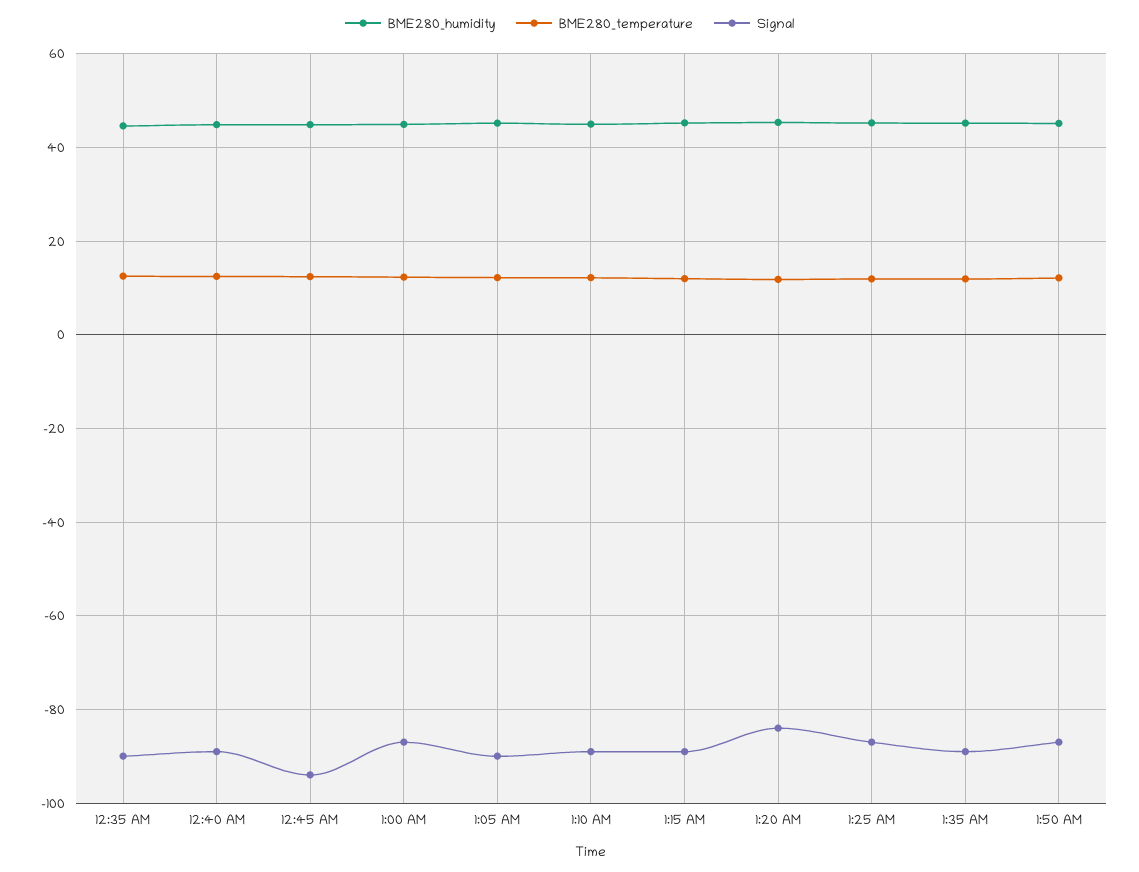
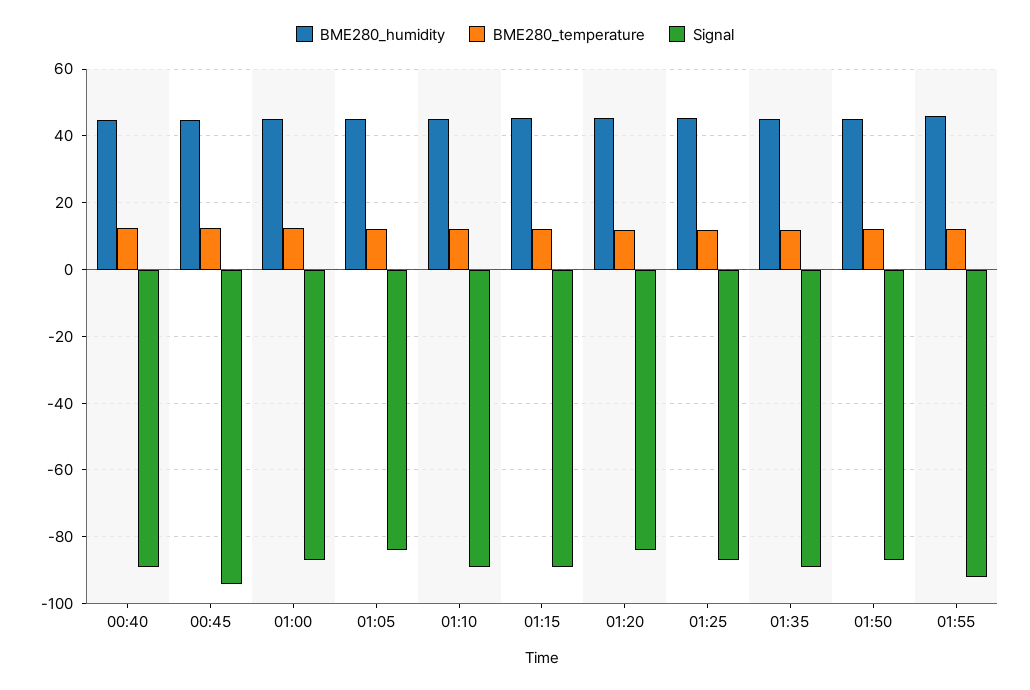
BME280_humidity, 12:35 AM: 44 -> none
BME280_temperature, 12:35 AM: 12 -> none
Signal, 12:35 AM: -90 -> none
Signal, 1:05 AM: -90 -> -84
BME280_humidity, 01:55: none -> 46
BME280_temperature, 01:55: none -> 12
Signal, 01:55: none -> -92

